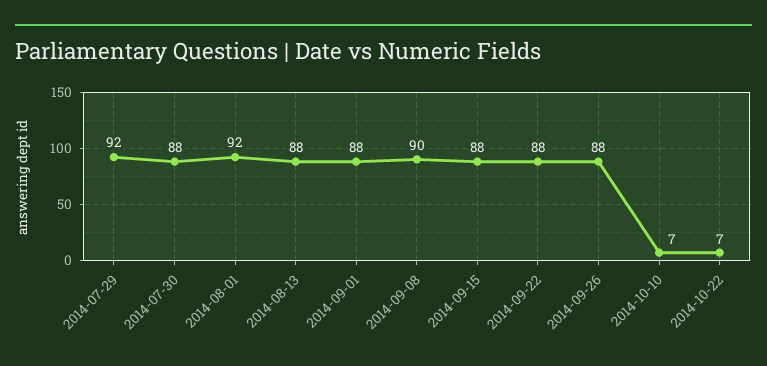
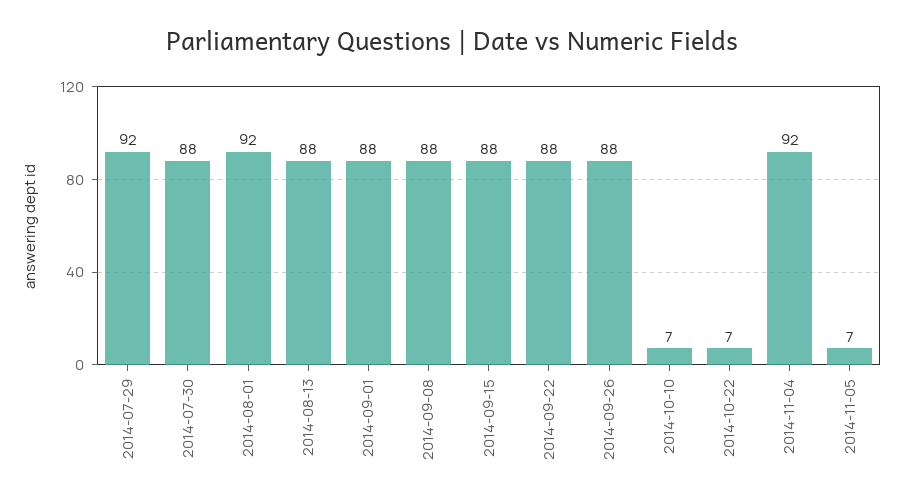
2014-09-08: 90 -> 88
2014-11-04: none -> 92
2014-11-05: none -> 7

